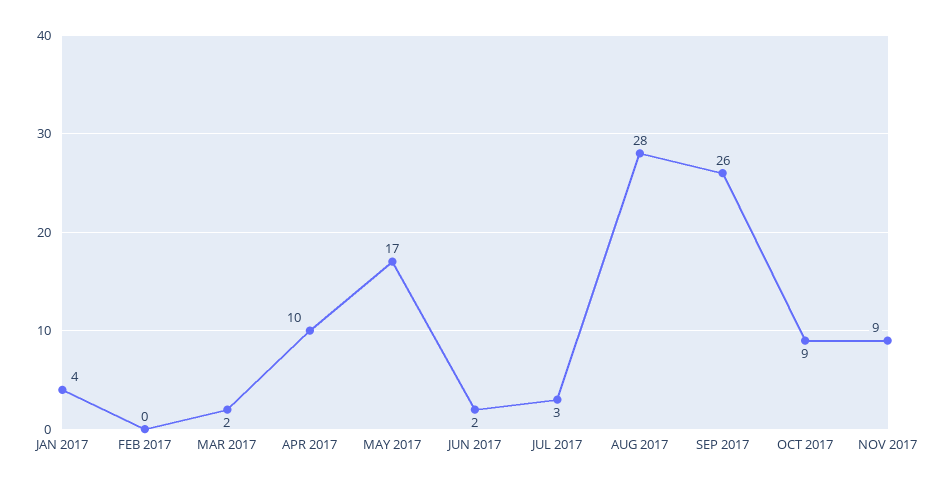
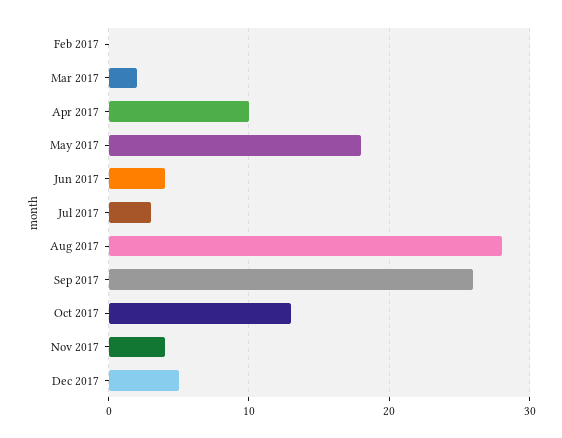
JAN 2017: 4 -> none
MAY 2017: 17 -> 18
JUN 2017: 2 -> 4
OCT 2017: 9 -> 13
NOV 2017: 9 -> 4
Dec 2017: none -> 5

